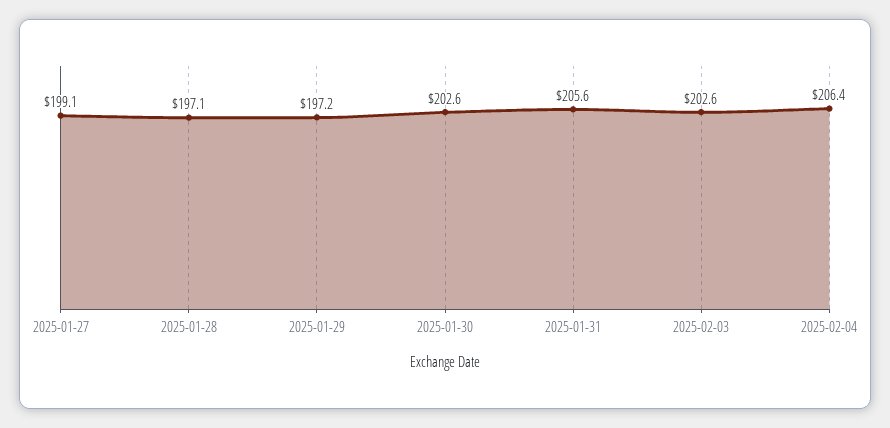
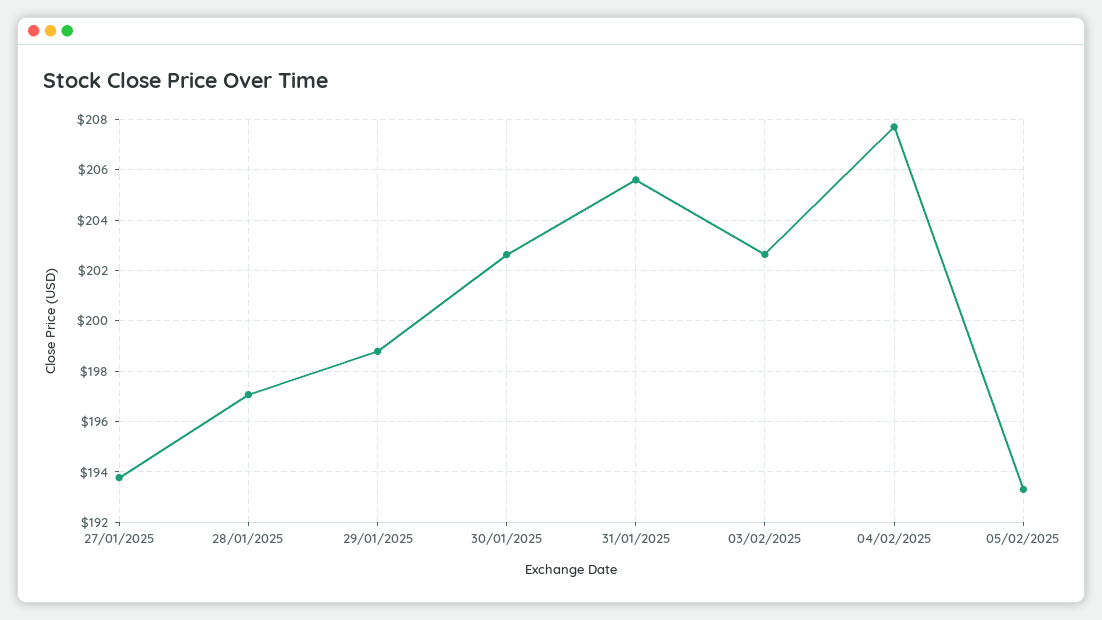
2025-01-27: 199.1 -> 193.75
2025-01-29: 197.2 -> 198.75
2025-02-04: 206.4 -> 207.75
05/02/2025: none -> 193.25

